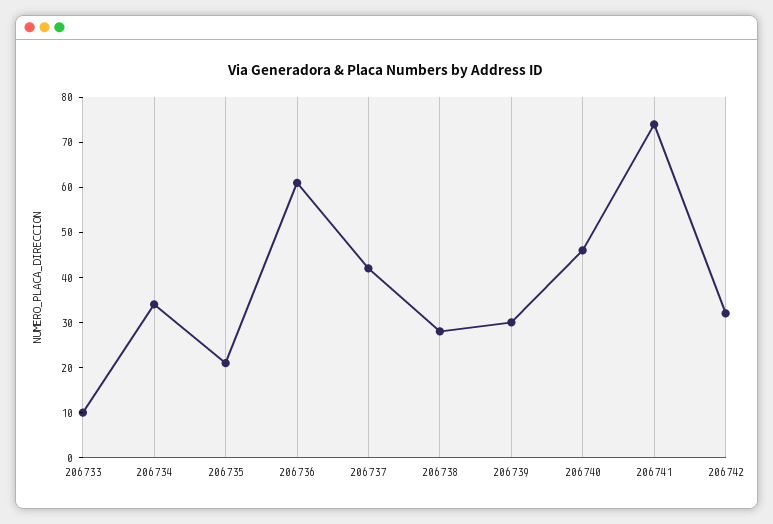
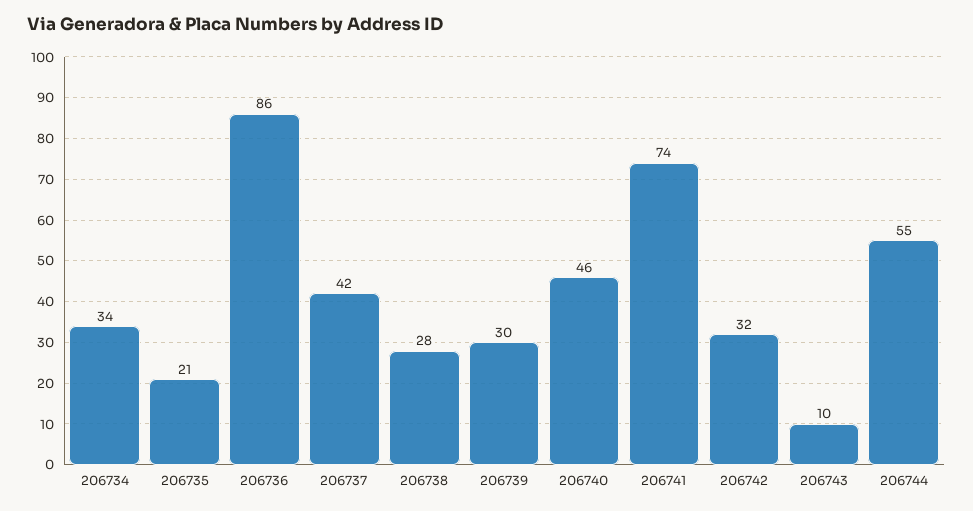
206733: 10 -> none
206736: 60 -> 86
206743: none -> 10
206744: none -> 55

